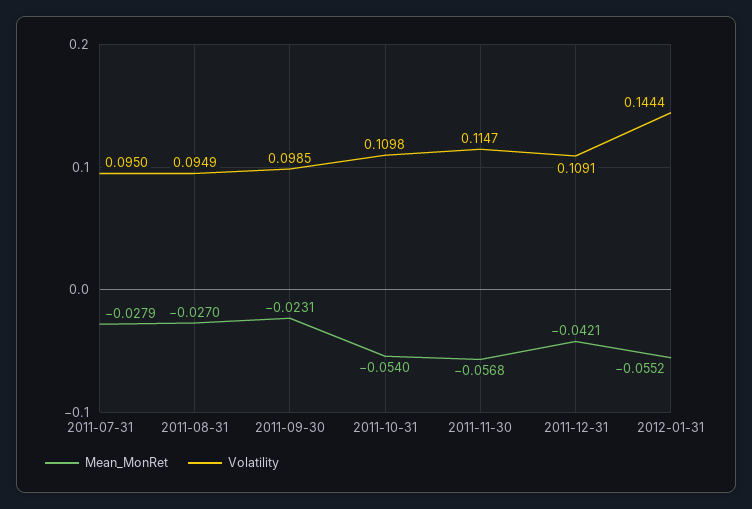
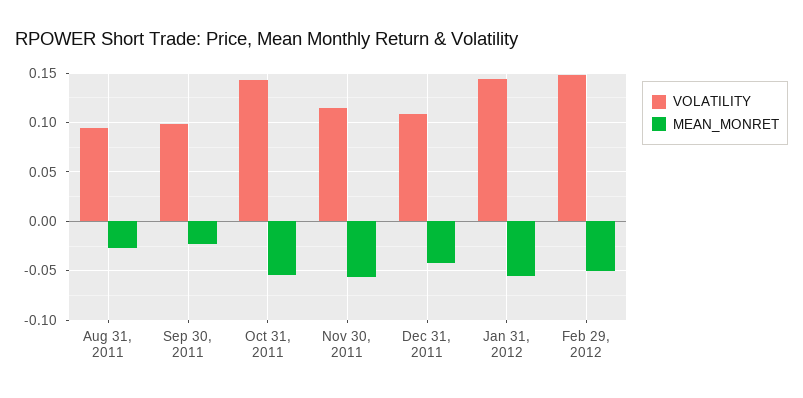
Mean_MonRet, 2011-07-31: -0.0279 -> none
Volatility, 2011-07-31: 0.095 -> none
Volatility, 2011-10-31: 0.1098 -> 0.14
Volatility, Feb 29, 2012: none -> 0.15
Mean_MonRet, Feb 29, 2012: none -> -0.05

